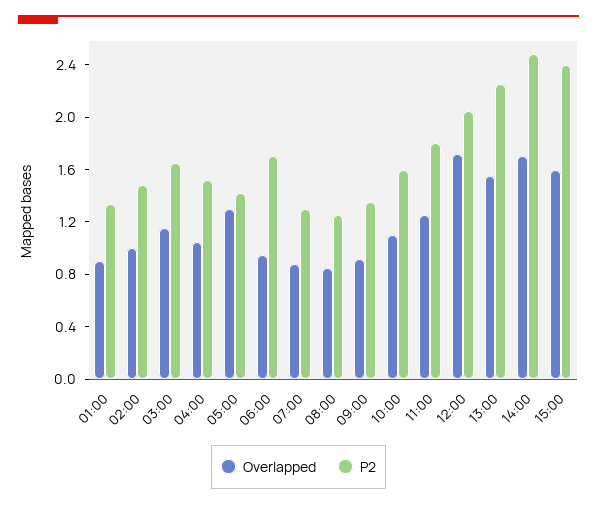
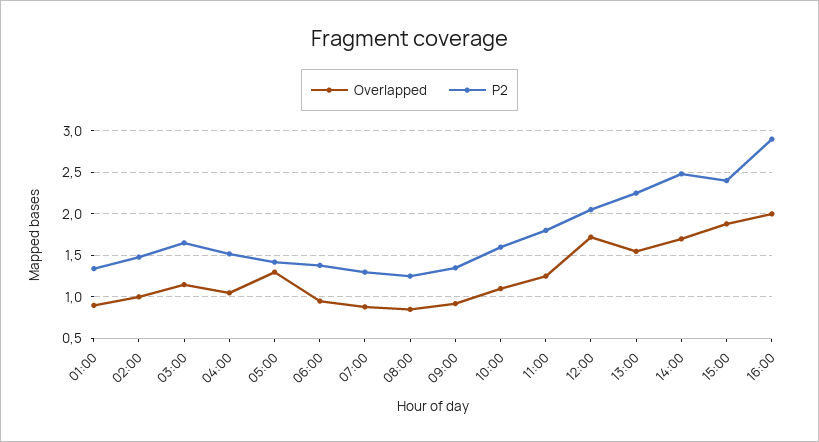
P2, 06:00: 1.7 -> 1.4
Overlapped, 15:00: 1.6 -> 1.9
Overlapped, 16:00: none -> 2
P2, 16:00: none -> 2.9

